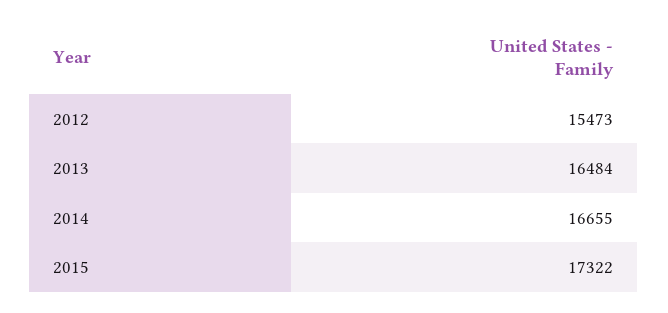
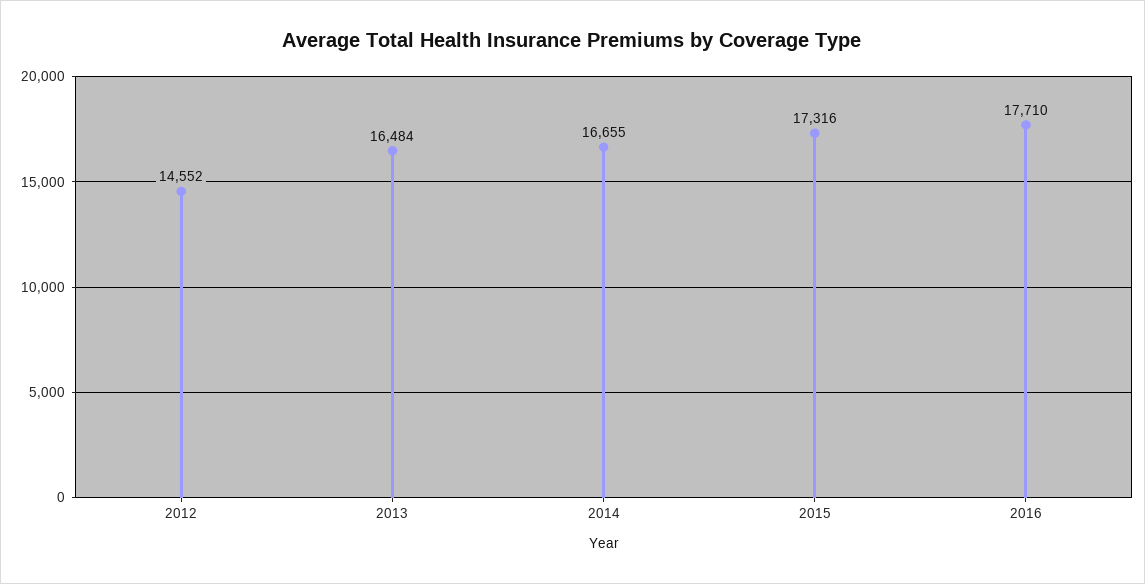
2012: 15473 -> 14552
2015: 17322 -> 17316
2016: none -> 17710

